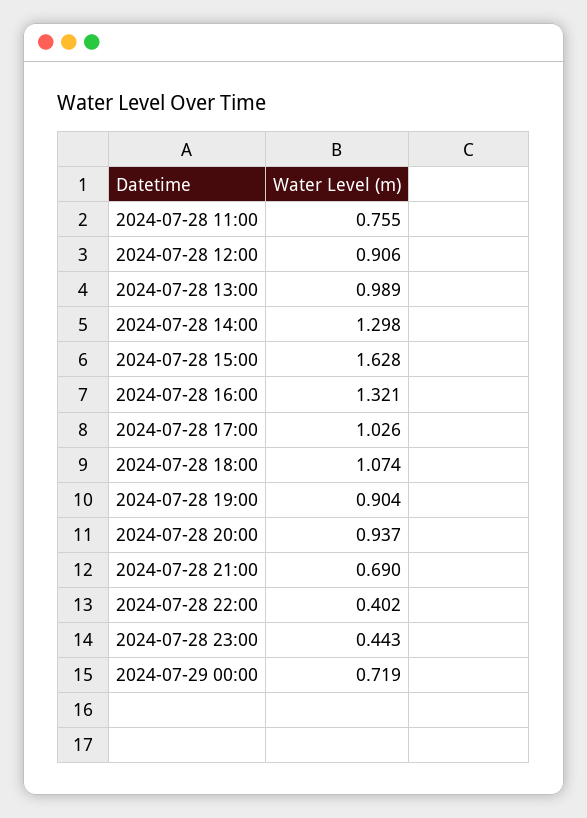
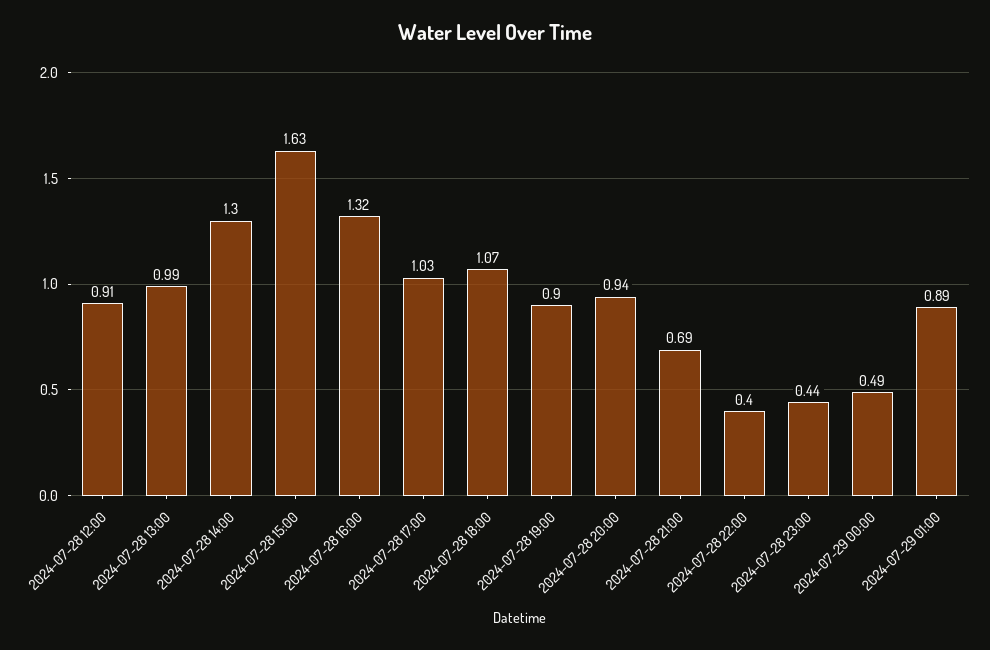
2024-07-28 11:00: 0.755 -> none
2024-07-29 00:00: 0.719 -> 0.49
2024-07-29 01:00: none -> 0.89

